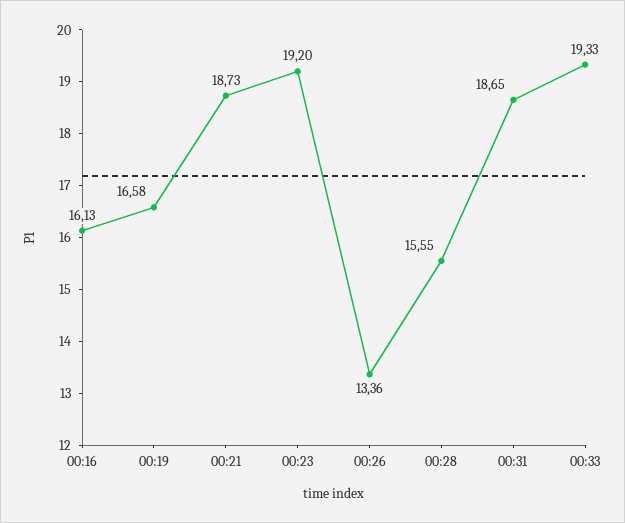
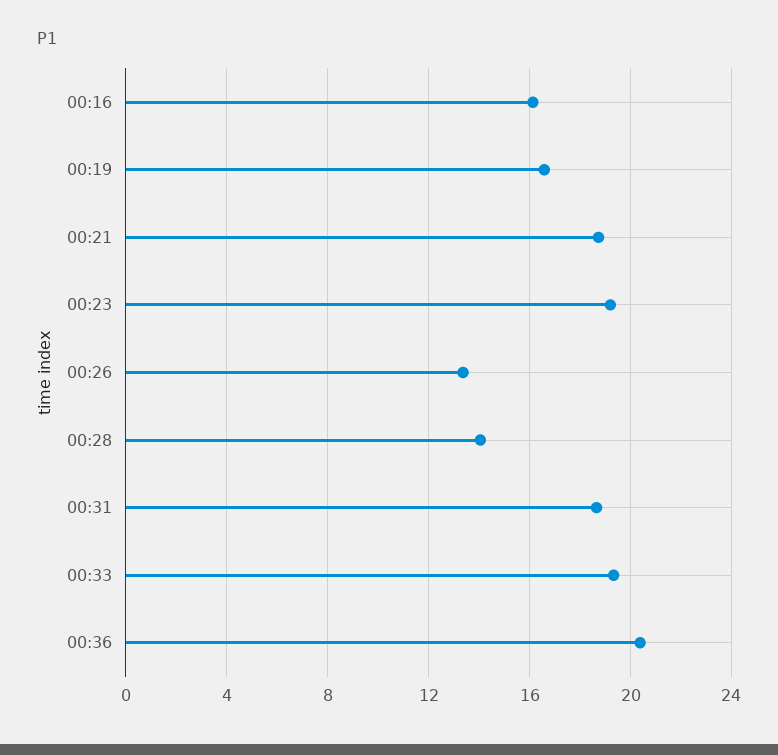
00:28: 15.55 -> 14
00:36: none -> 20.5

